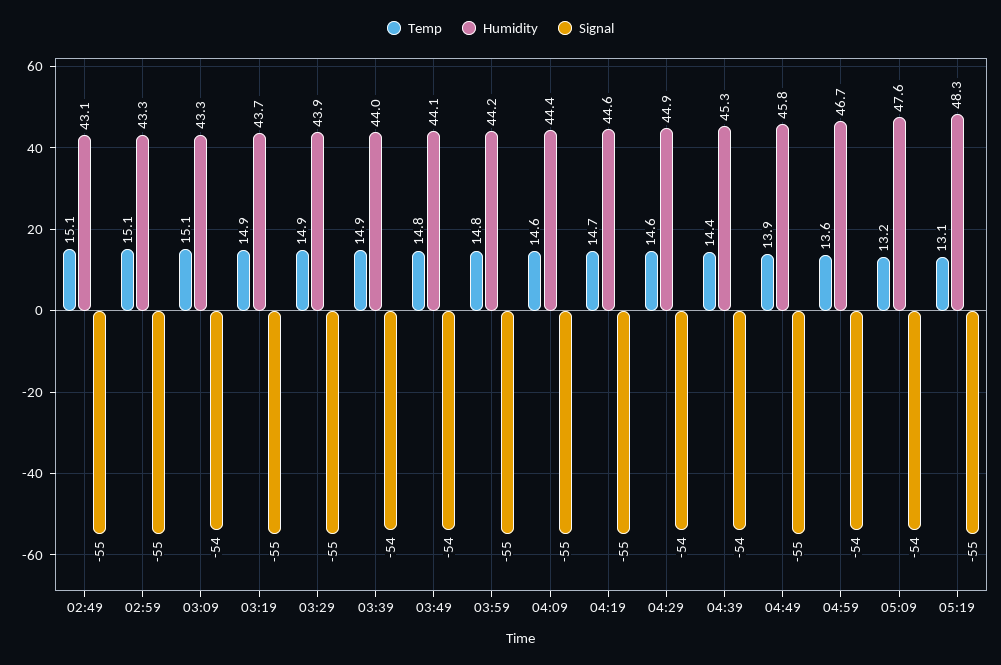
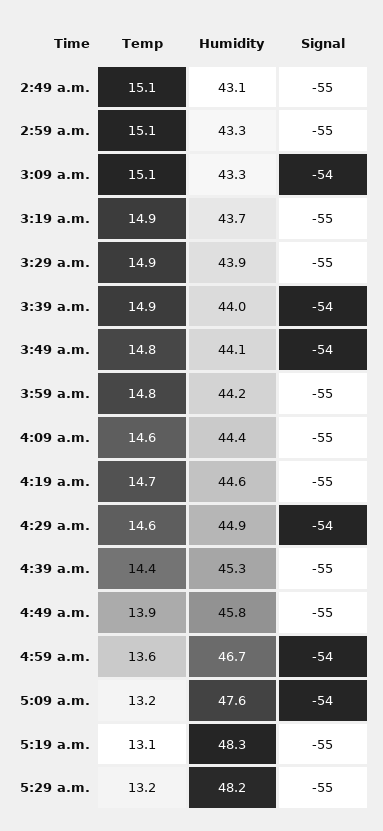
Signal, 04:39: -54 -> -55
Temp, 5:29 a.m.: none -> 13.2
Humidity, 5:29 a.m.: none -> 48.2
Signal, 5:29 a.m.: none -> -55

